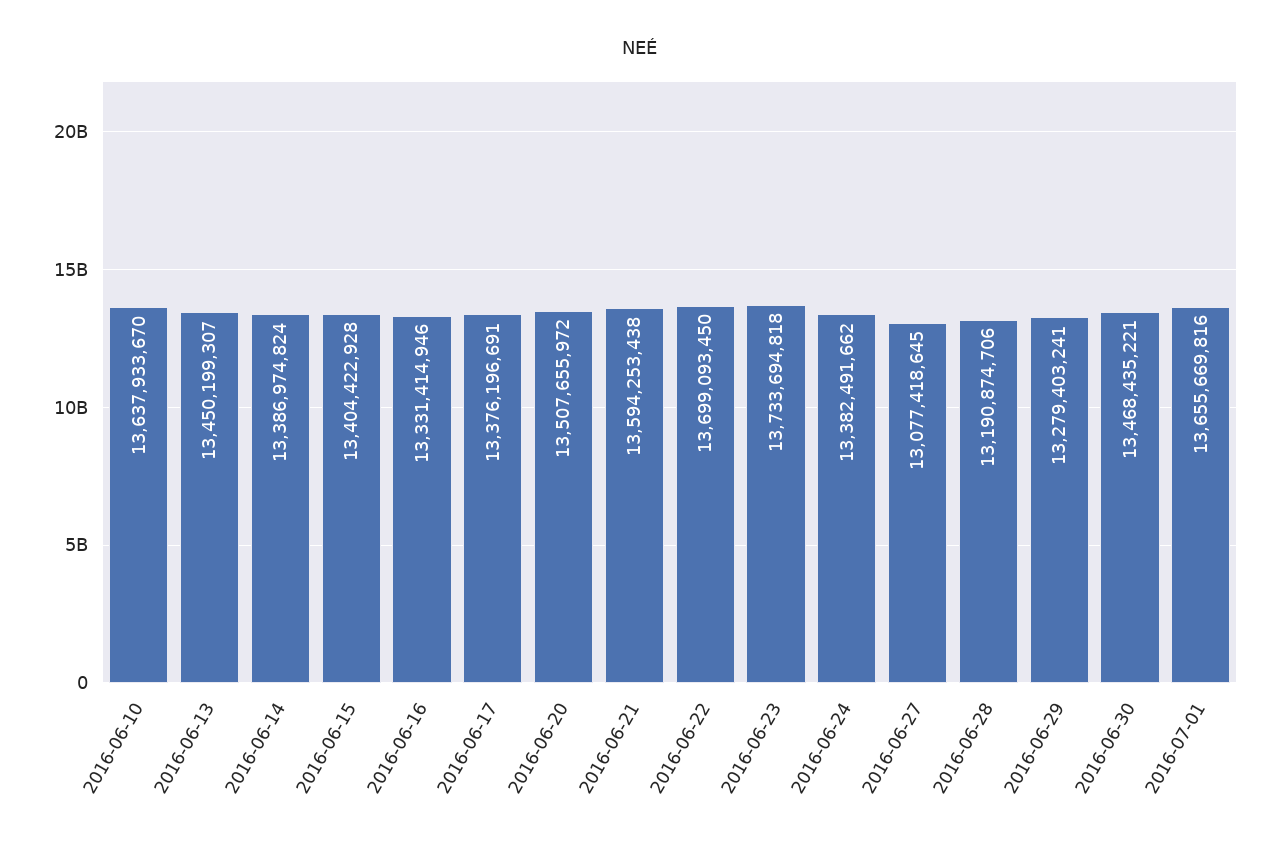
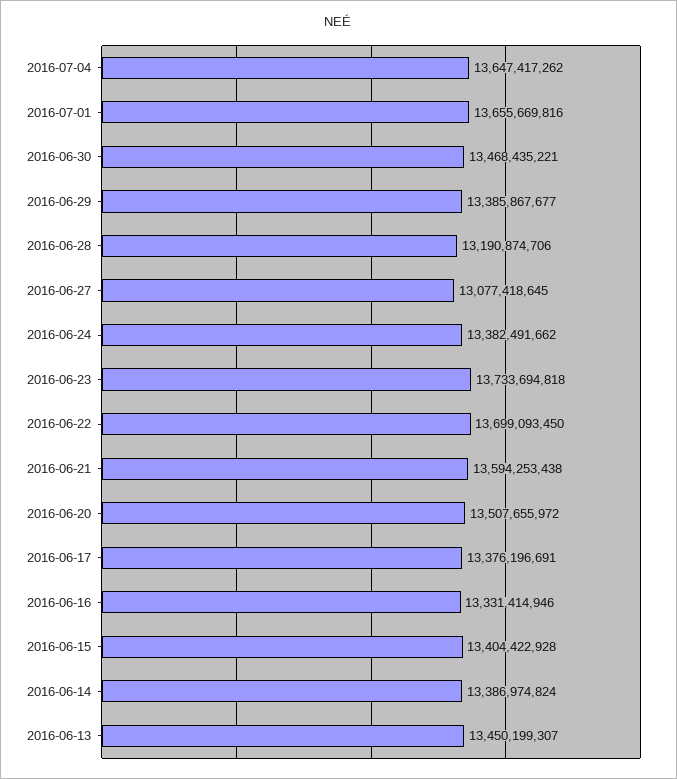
2016-06-10: 13637933670 -> none
2016-06-29: 13279403241 -> 13385867677
2016-07-04: none -> 13647417262

